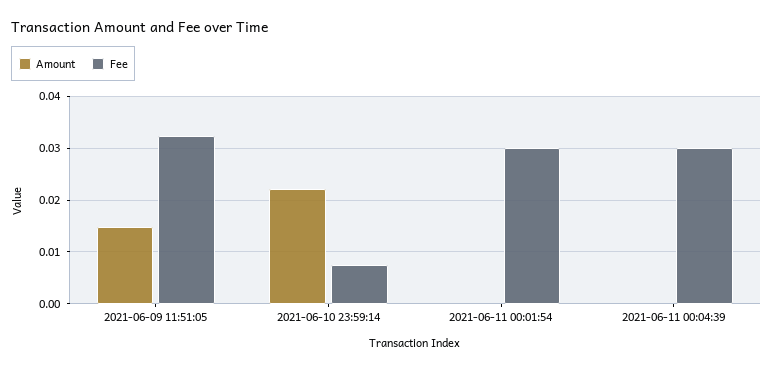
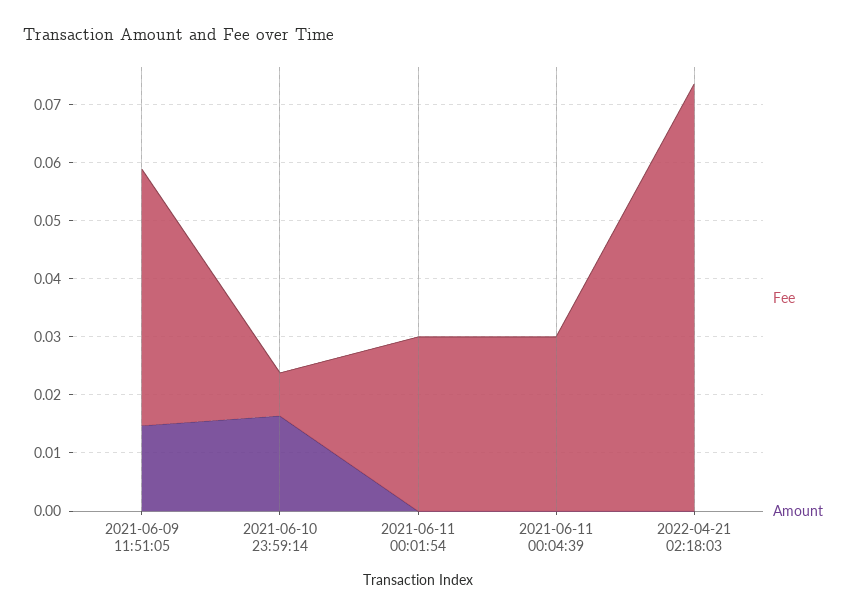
Fee, 2021-06-09 11:51:05: 0.032 -> 0.044
Amount, 2021-06-10 23:59:14: 0.022 -> 0.016
Fee, 2022-04-21 02:18:03: none -> 0.074
Amount, 2022-04-21 02:18:03: none -> 0

